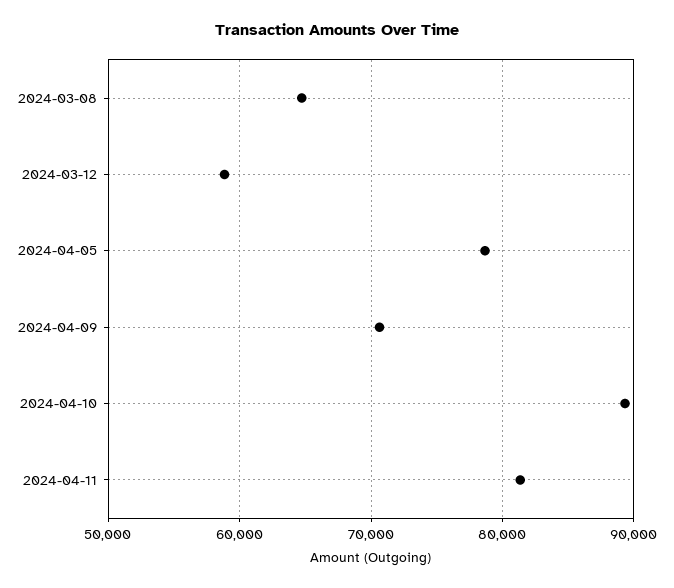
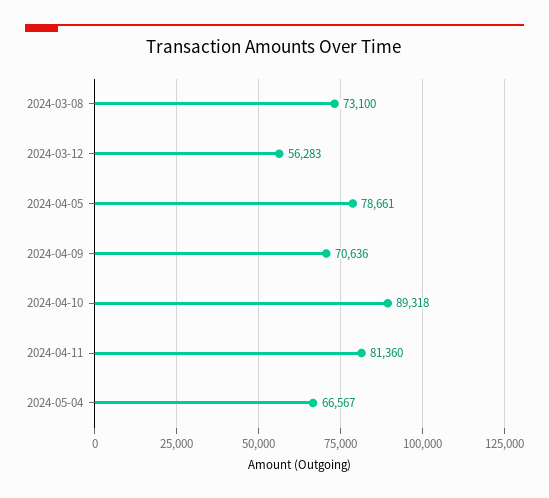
2024-03-08: 65000 -> 73100
2024-03-12: 59000 -> 56283
2024-05-04: none -> 66567

